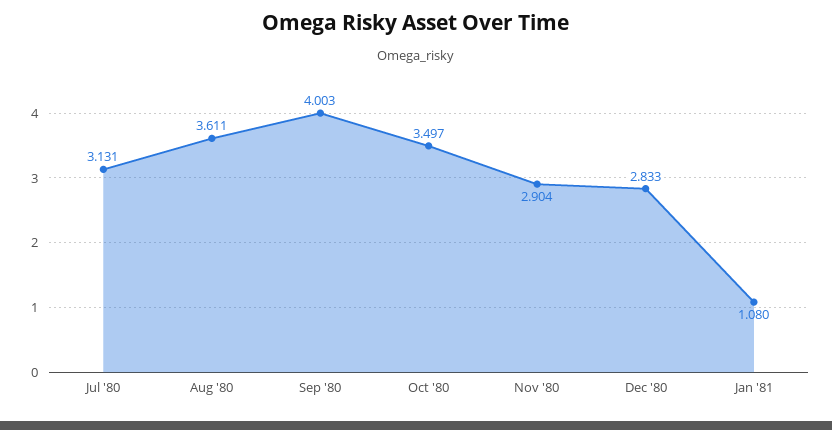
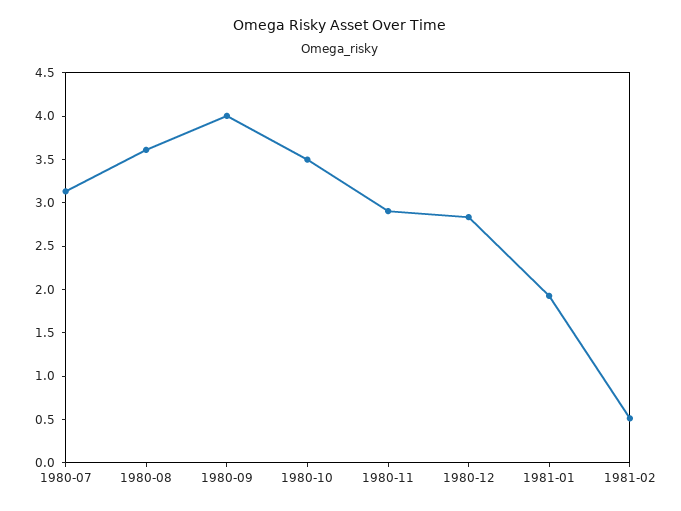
Jan '81: 1.08 -> 1.9
1981-02: none -> 0.5

